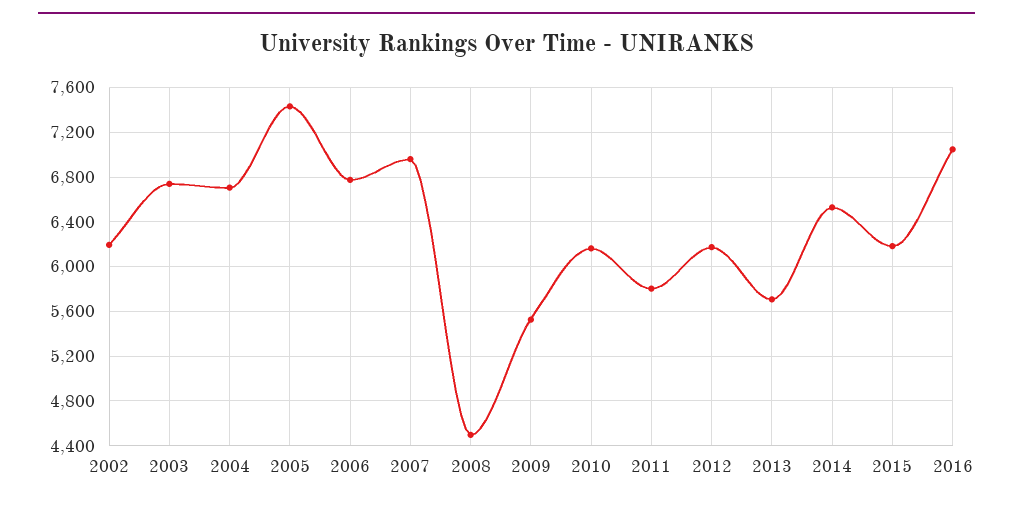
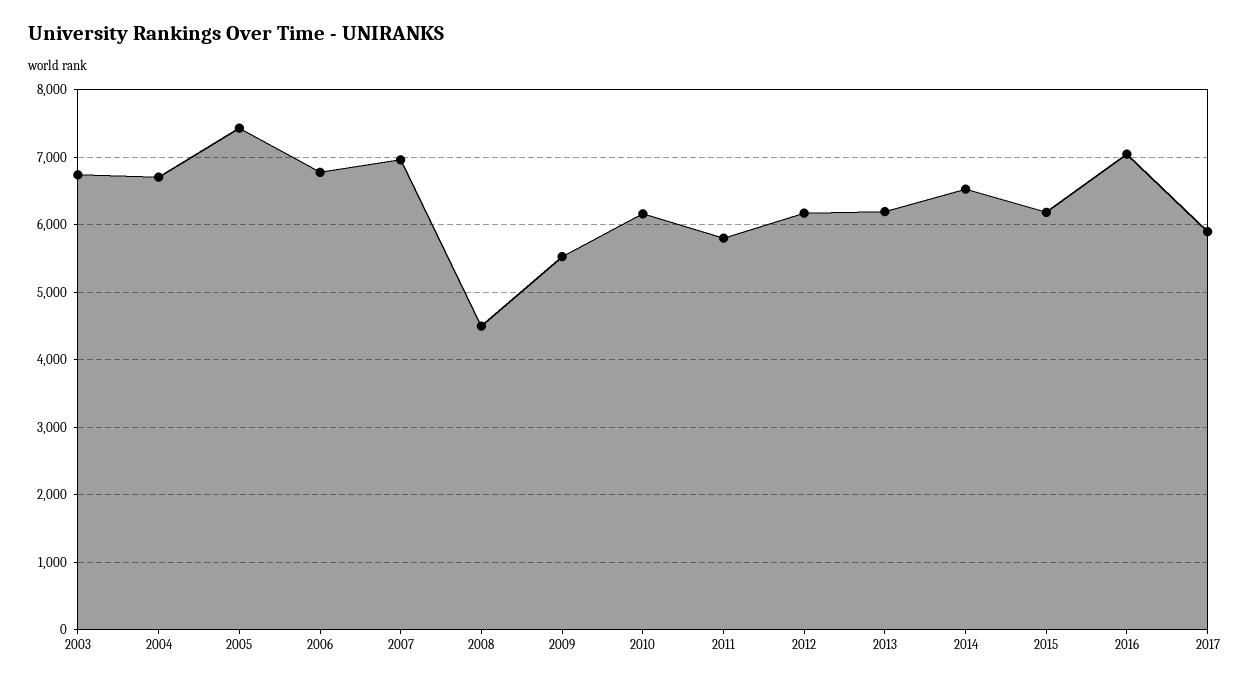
2002: 6200 -> none
2013: 5700 -> 6200
2017: none -> 5900

